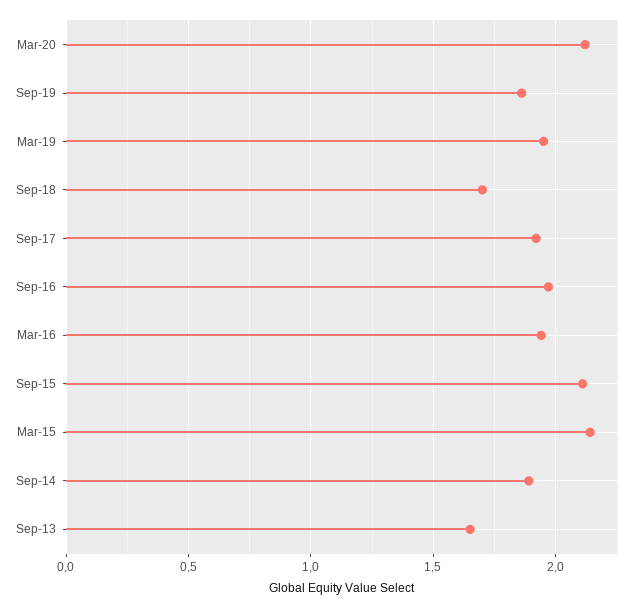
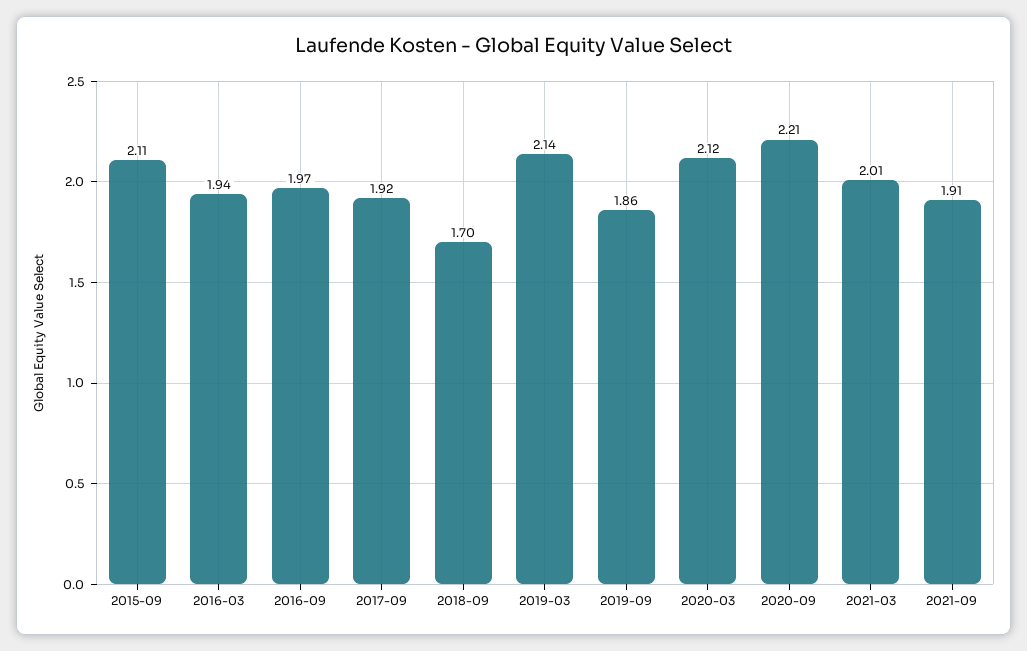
Mar-19: 1.95 -> 2.14
Mar-15: 2.15 -> none
Sep-14: 1.9 -> none
Sep-13: 1.65 -> none
2020-09: none -> 2.21
2021-03: none -> 2.01
2021-09: none -> 1.91

